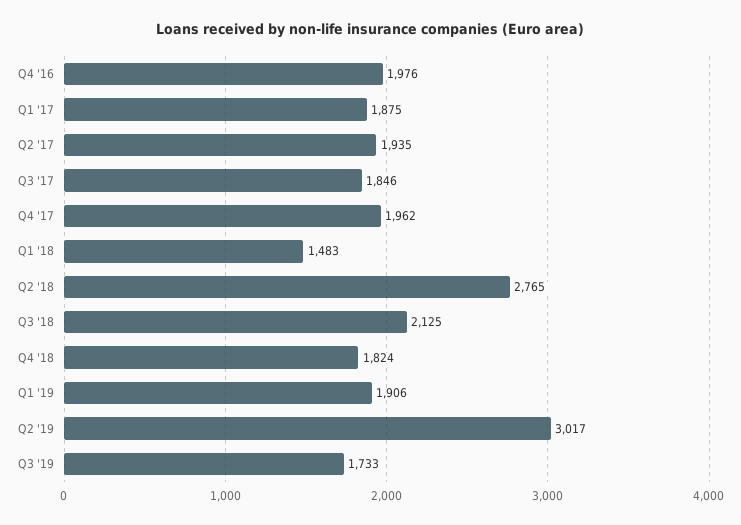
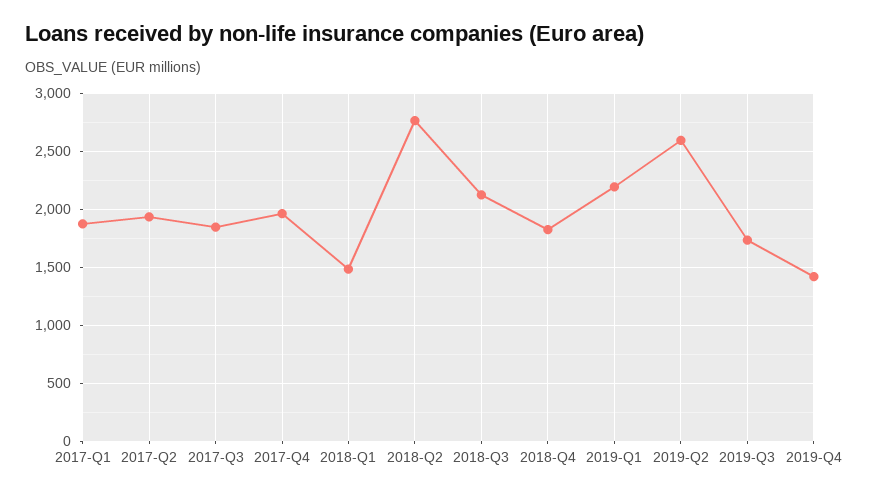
Q4 '16: 1976 -> none
Q1 '19: 1906 -> 2200
Q2 '19: 3017 -> 2600
2019-Q4: none -> 1400

